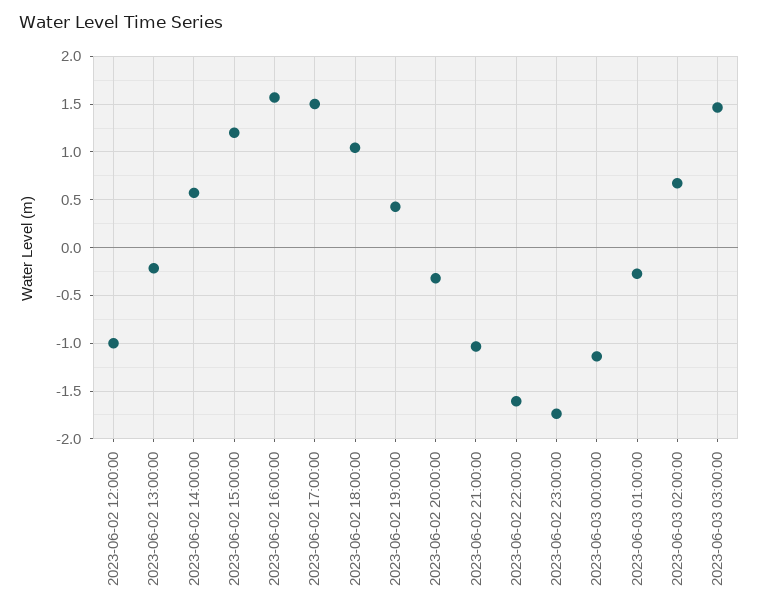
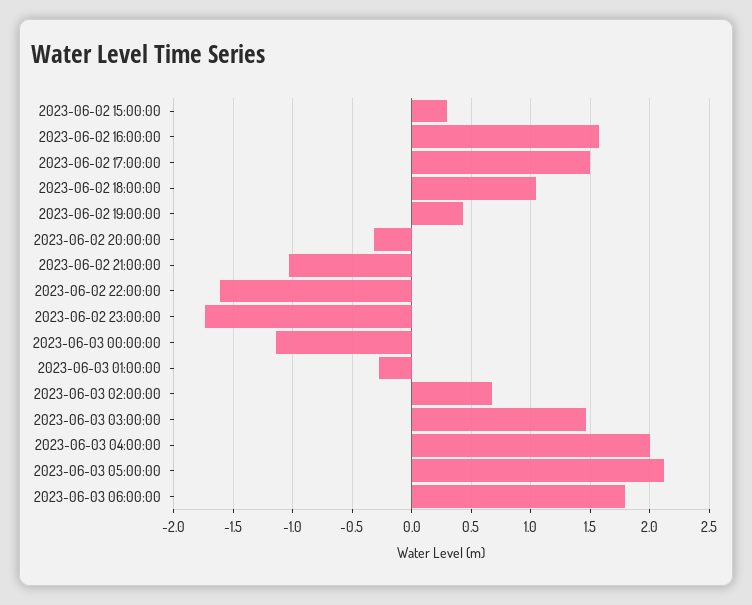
2023-06-02 12:00:00: -1 -> none
2023-06-02 13:00:00: -0.2 -> none
2023-06-02 14:00:00: 0.6 -> none
2023-06-02 15:00:00: 1.2 -> 0.3
2023-06-03 04:00:00: none -> 2
2023-06-03 05:00:00: none -> 2.1
2023-06-03 06:00:00: none -> 1.8

